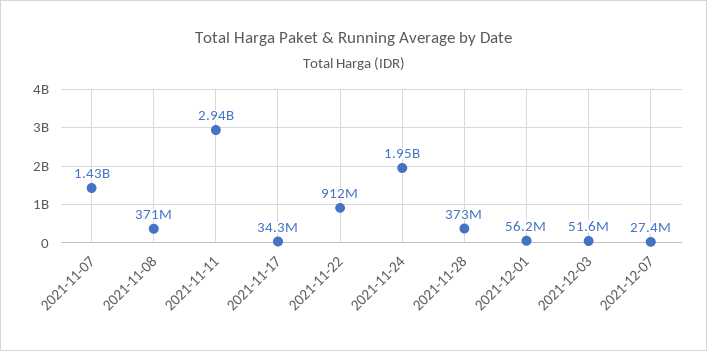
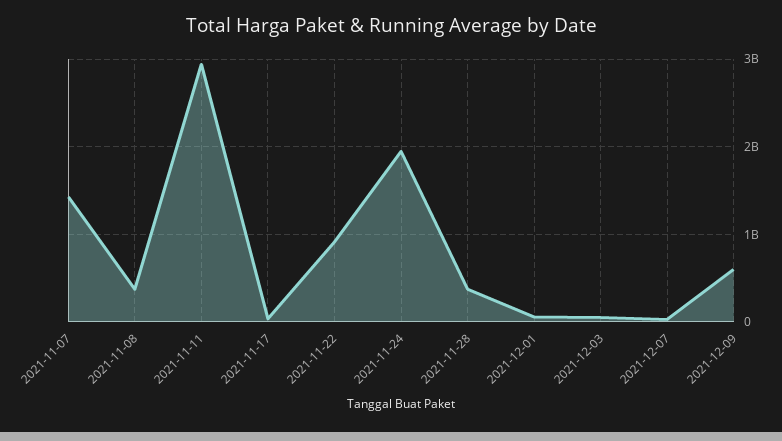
2021-12-09: none -> 600000000

